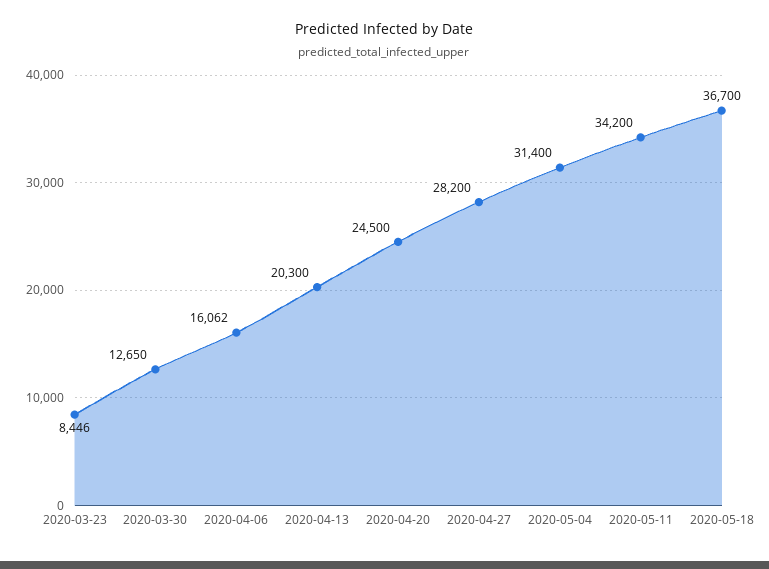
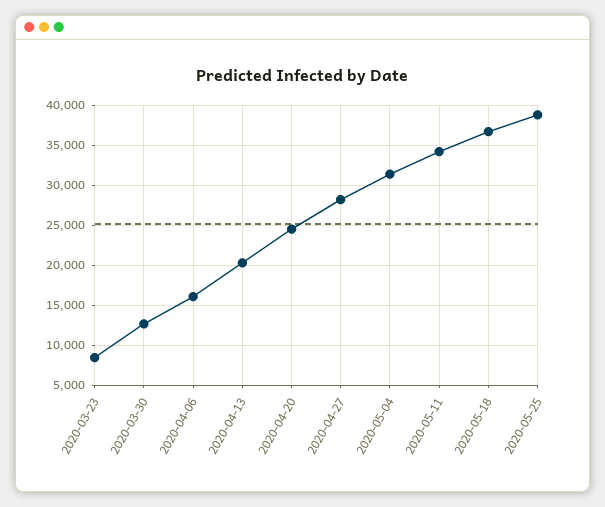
2020-05-25: none -> 39000

